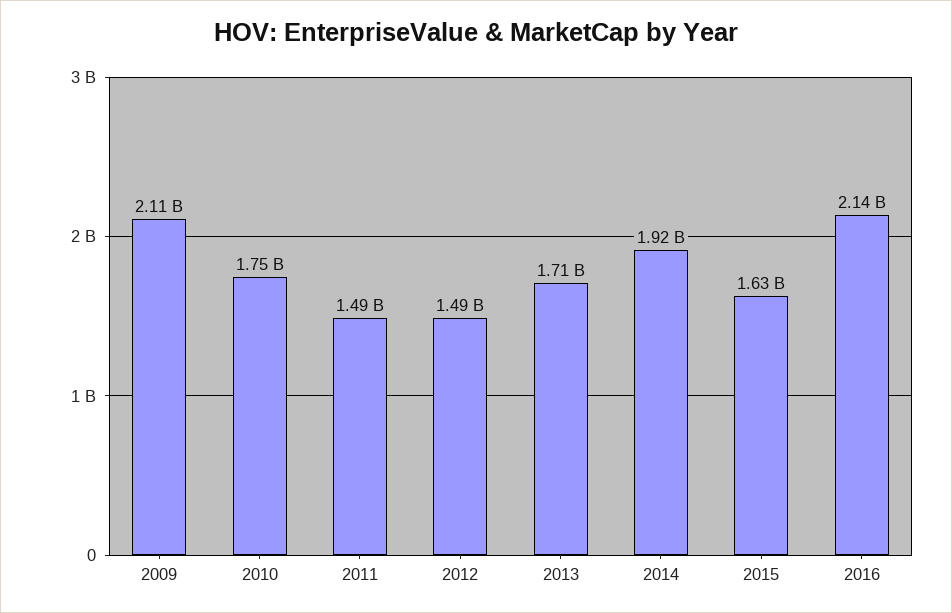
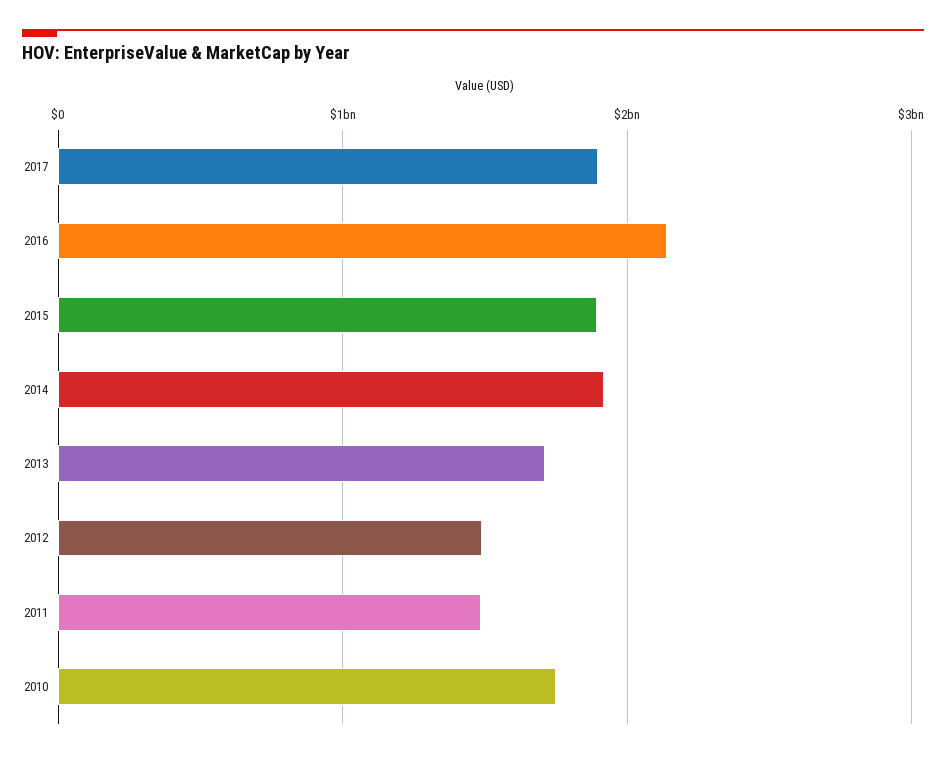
2009: 2110000000 -> none
2015: 1630000000 -> 1900000000
2017: none -> 1900000000

